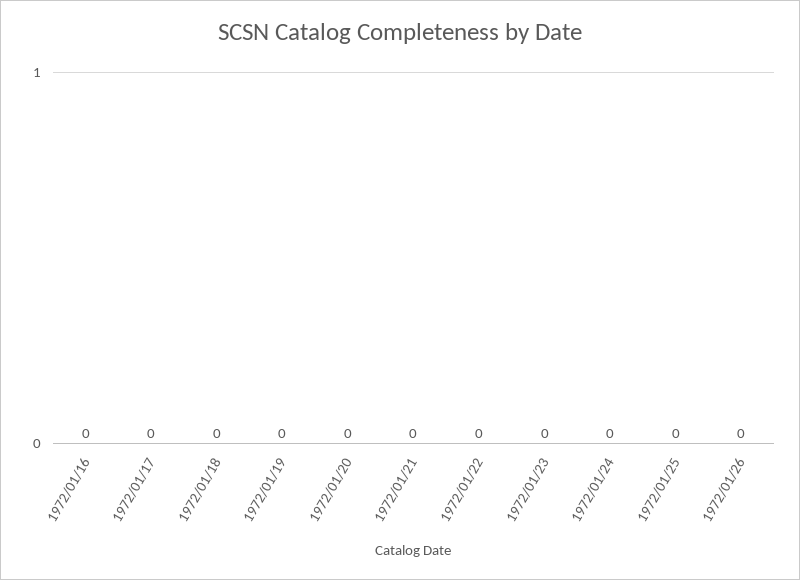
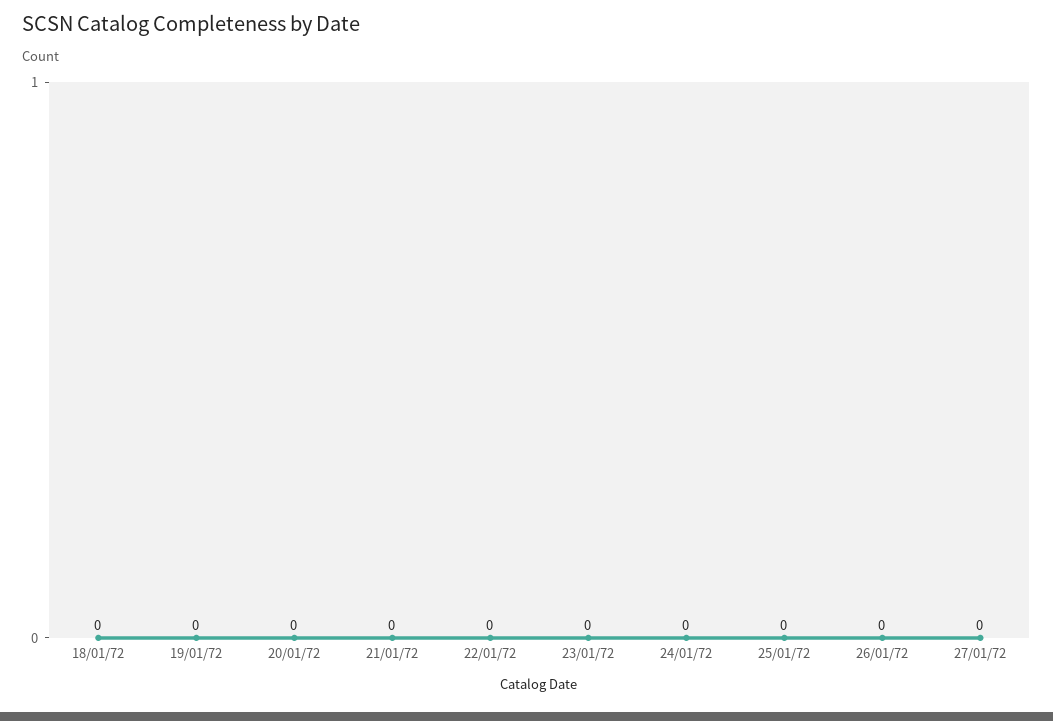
1972/01/16: 0 -> none
1972/01/17: 0 -> none
27/01/72: none -> 0

